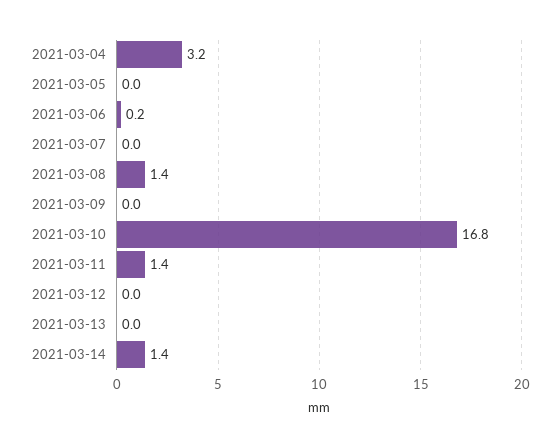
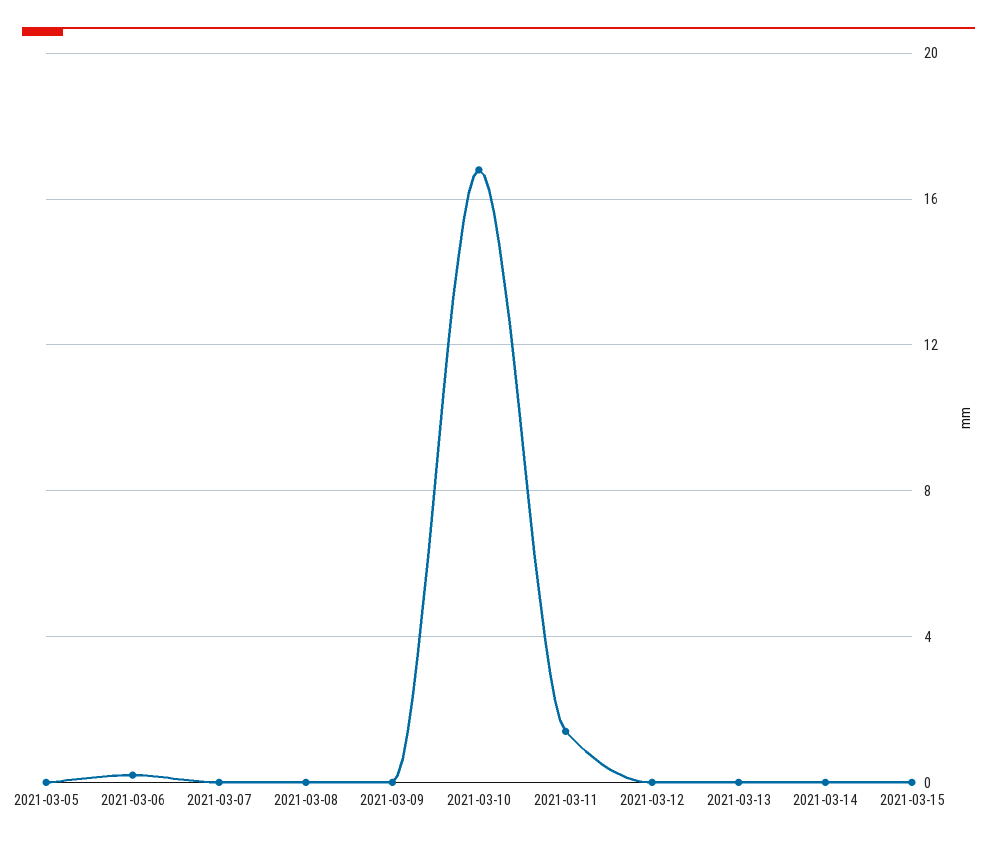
2021-03-04: 3.2 -> none
2021-03-08: 1.4 -> 0
2021-03-14: 1.4 -> 0
2021-03-15: none -> 0

